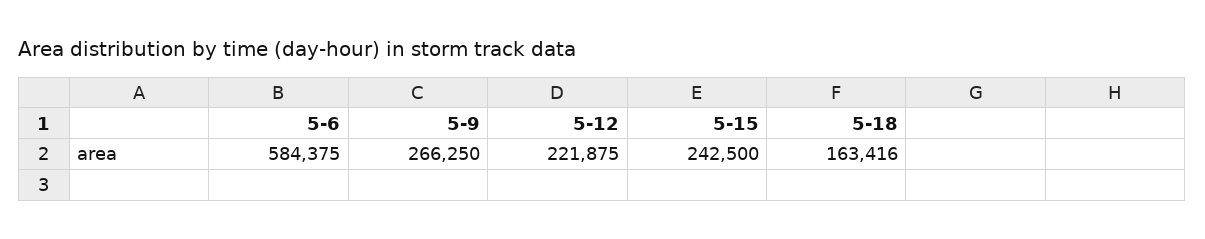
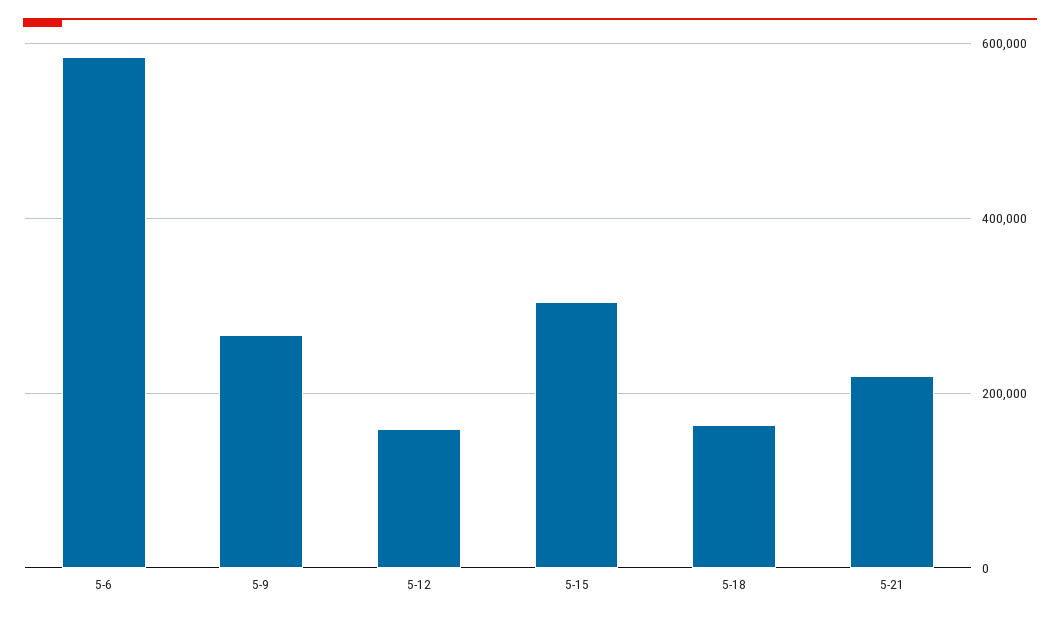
5-12: 221875 -> 160000
5-15: 242500 -> 300000
5-21: none -> 220000

